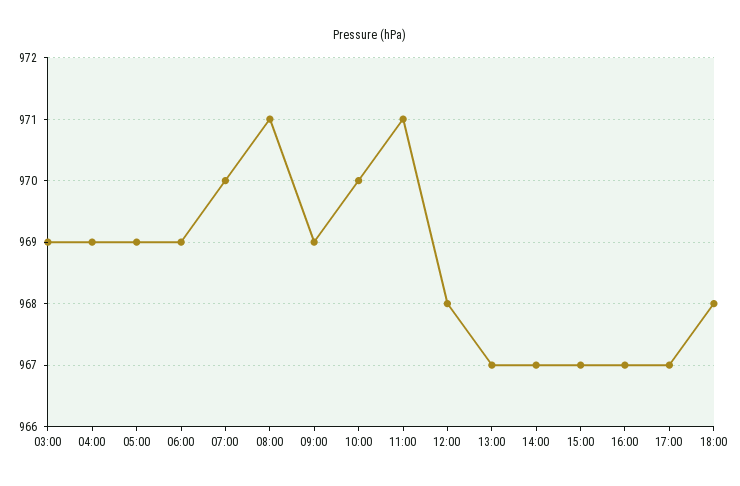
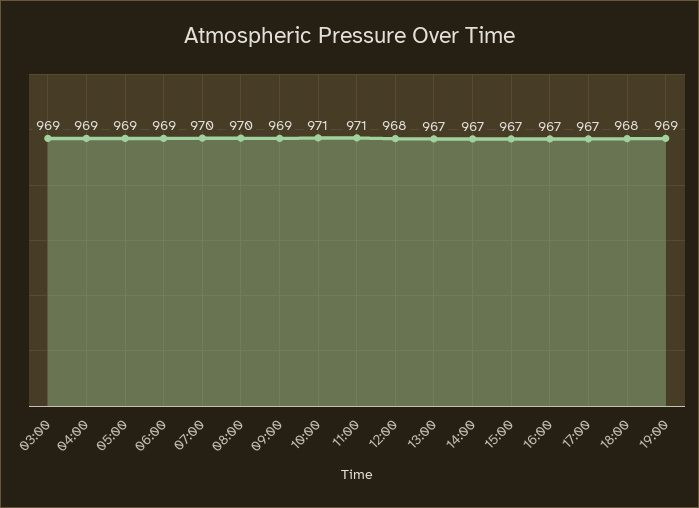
08:00: 971 -> 970
10:00: 970 -> 971
19:00: none -> 969

